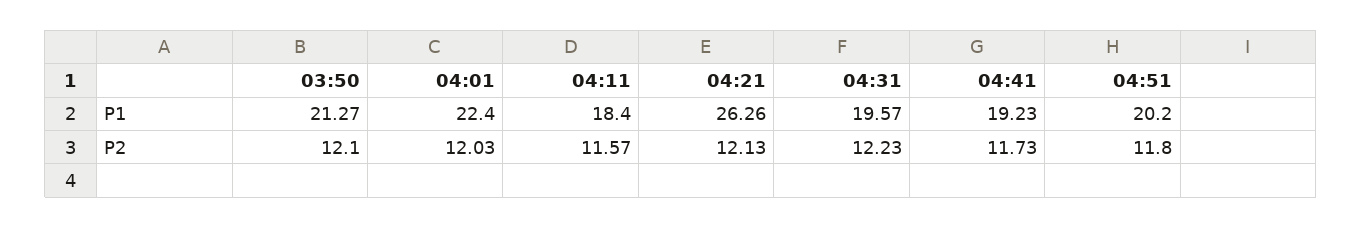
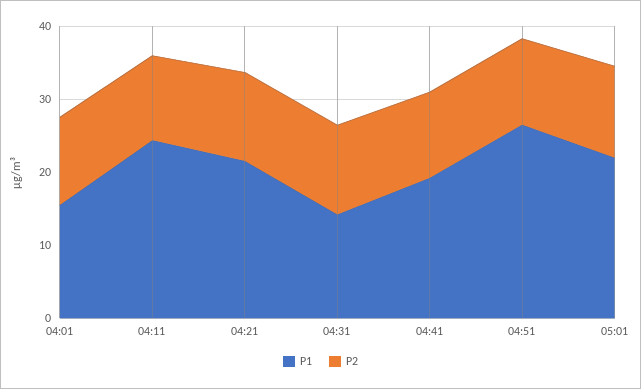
P1, 03:50: 21.27 -> none
P1, 04:01: 22.4 -> 16
P1, 04:11: 18.4 -> 24
P1, 04:21: 26.26 -> 22
P1, 04:31: 19.57 -> 14
P1, 04:51: 20.2 -> 26
P2, 03:50: 12.1 -> none
P1, 05:01: none -> 22
P2, 05:01: none -> 12

